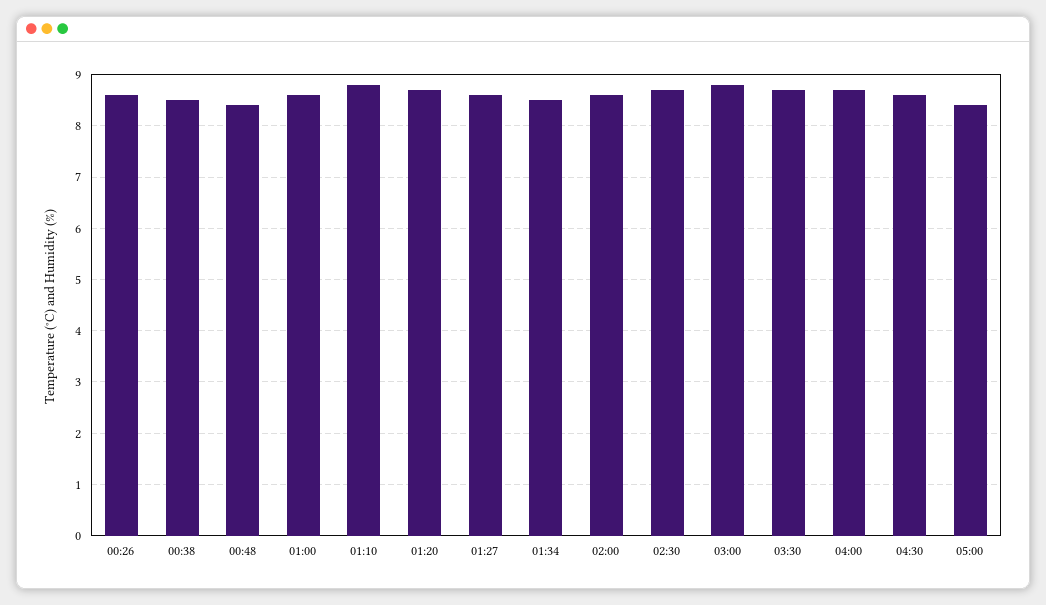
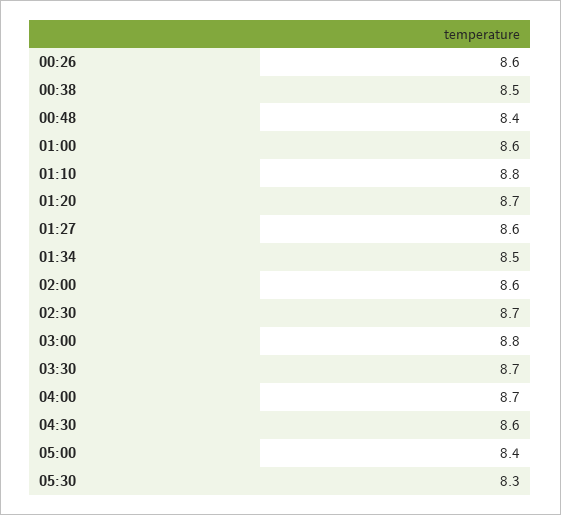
05:30: none -> 8.3

